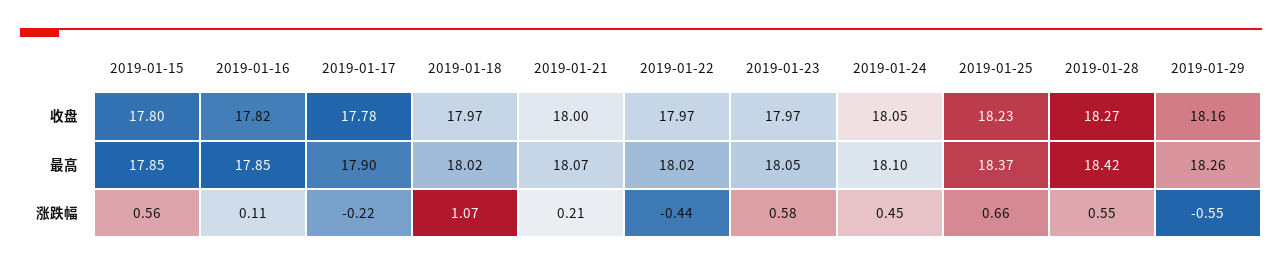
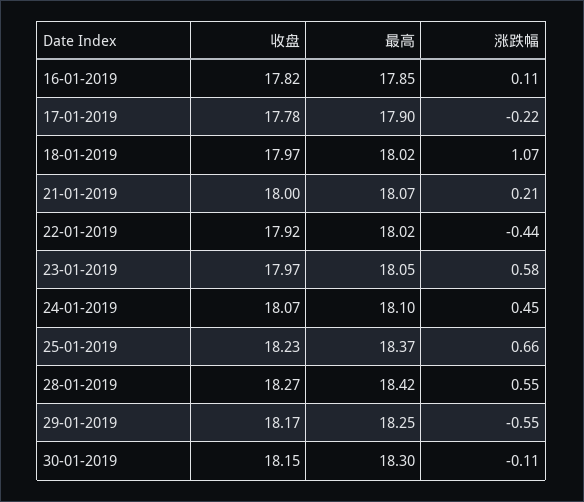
2019-01-15, 收盘: 17.8 -> none
2019-01-22, 收盘: 17.97 -> 17.92
2019-01-24, 收盘: 18.05 -> 18.07
2019-01-29, 收盘: 18.16 -> 18.17
2019-01-15, 最高: 17.85 -> none
2019-01-29, 最高: 18.26 -> 18.25
2019-01-15, 涨跌幅: 0.56 -> none
30-01-2019, 收盘: none -> 18.15
30-01-2019, 最高: none -> 18.3
30-01-2019, 涨跌幅: none -> -0.11

